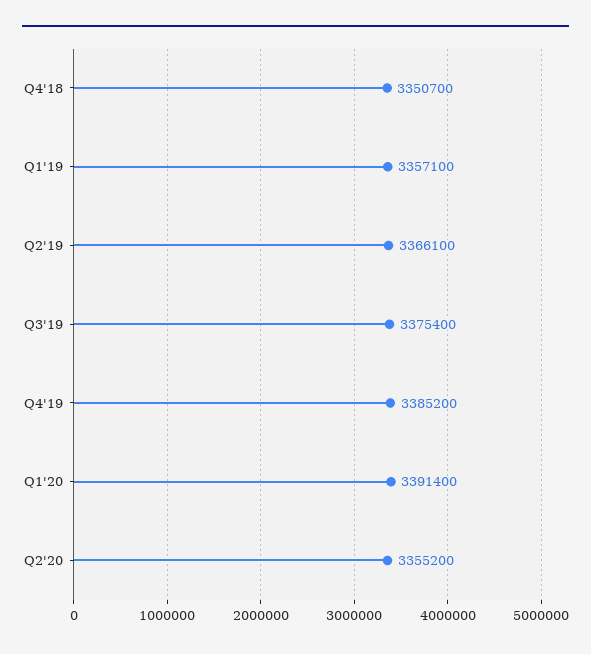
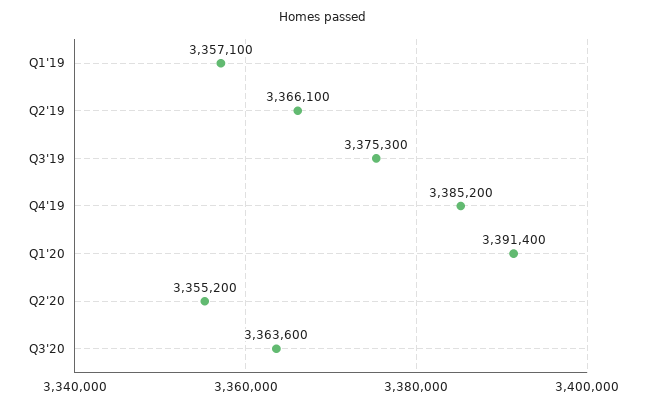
Q4'18: 3350700 -> none
Q3'19: 3375400 -> 3375300
Q3'20: none -> 3363600

